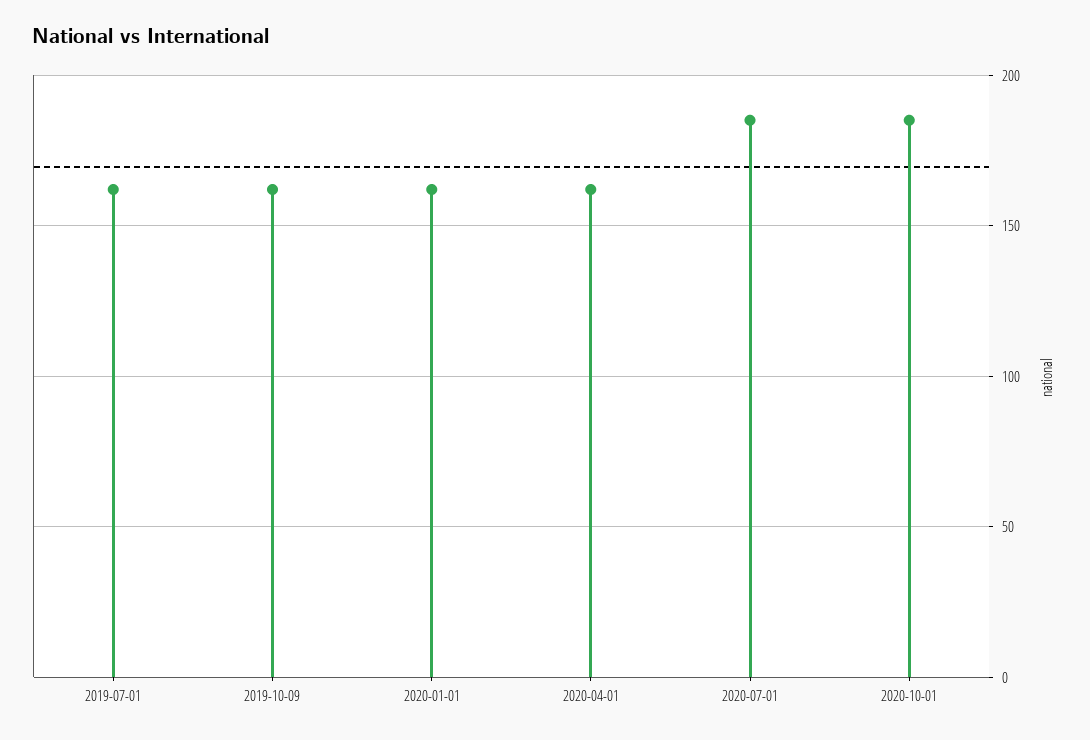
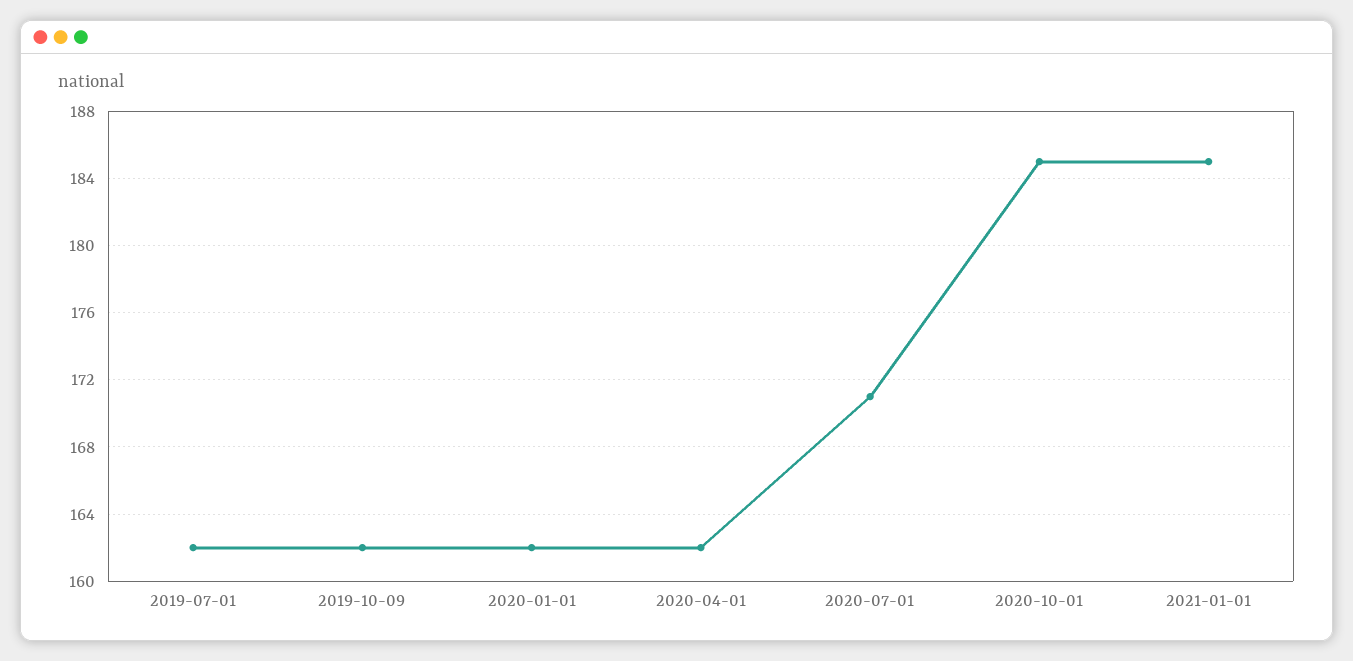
2020-07-01: 185 -> 171
2021-01-01: none -> 185

